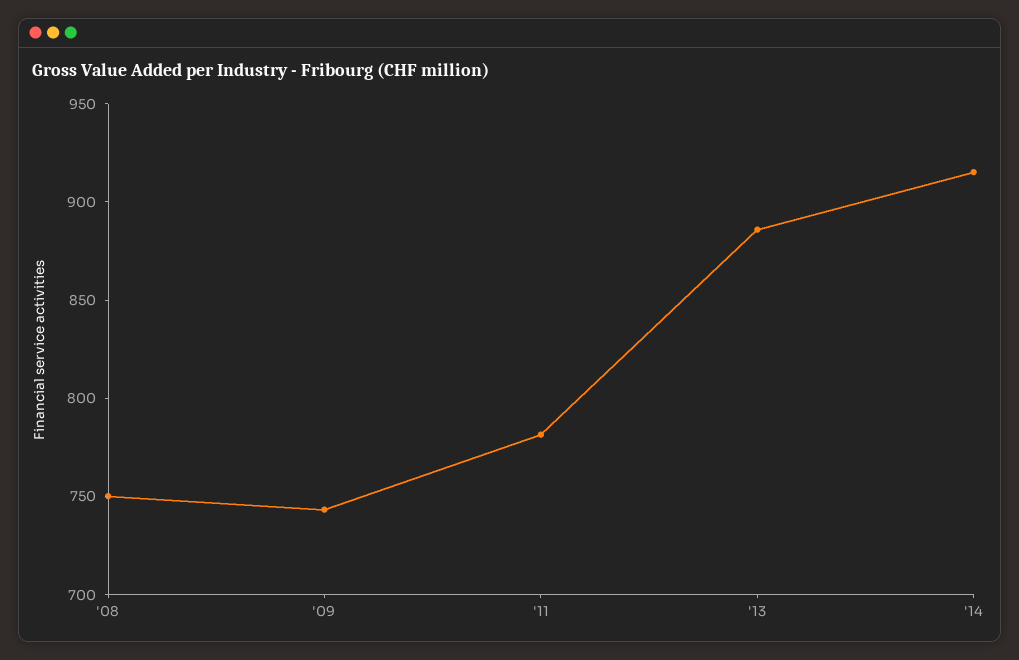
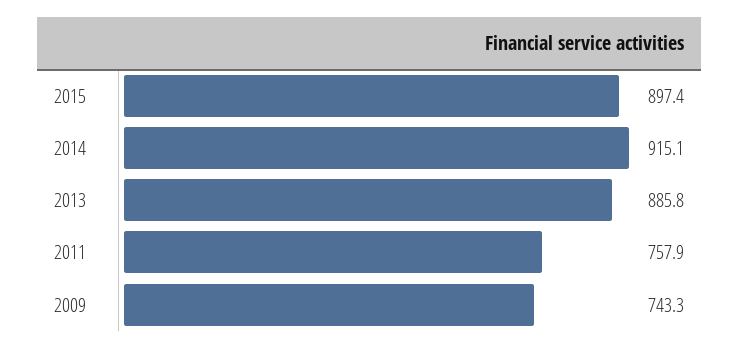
'08: 750 -> none
'11: 780 -> 757.9
2015: none -> 897.4

